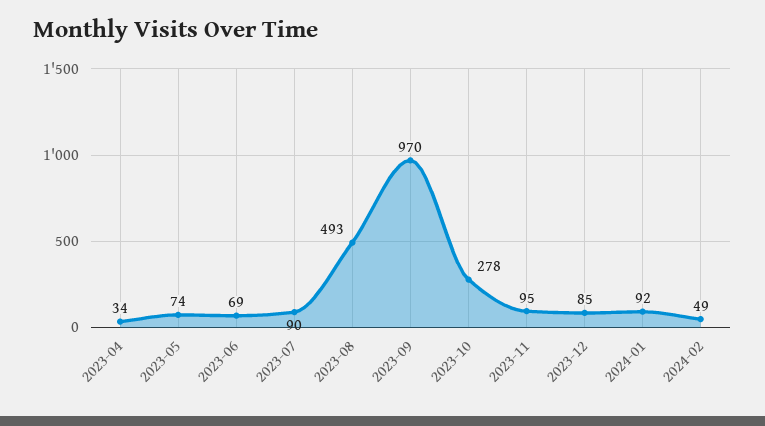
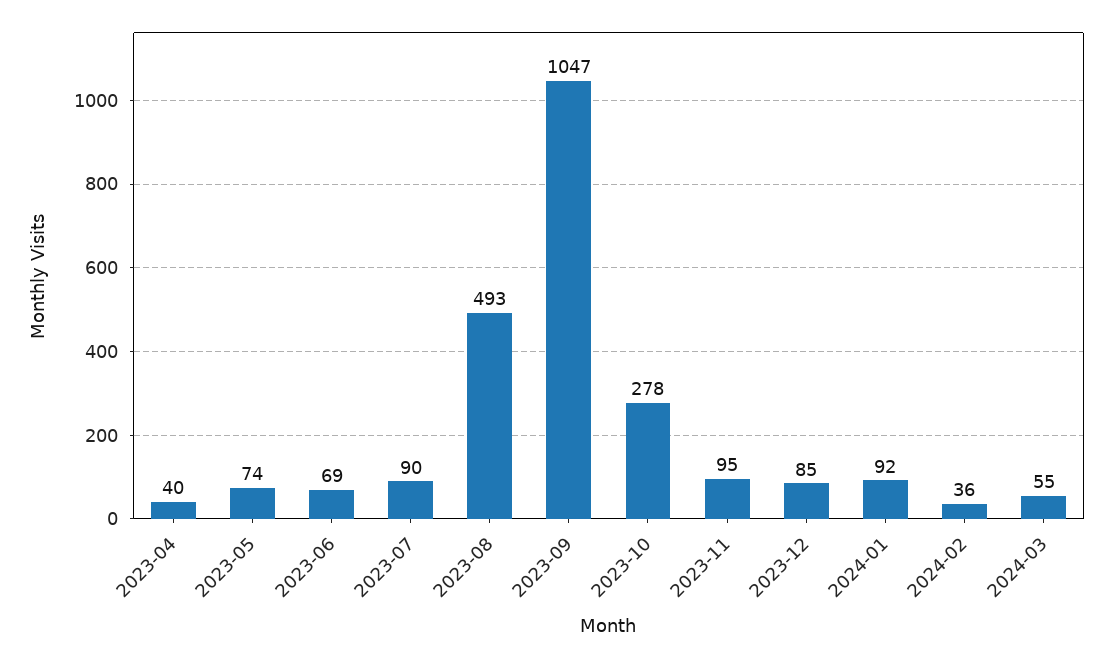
2023-04: 34 -> 40
2023-09: 970 -> 1047
2024-02: 49 -> 36
2024-03: none -> 55

